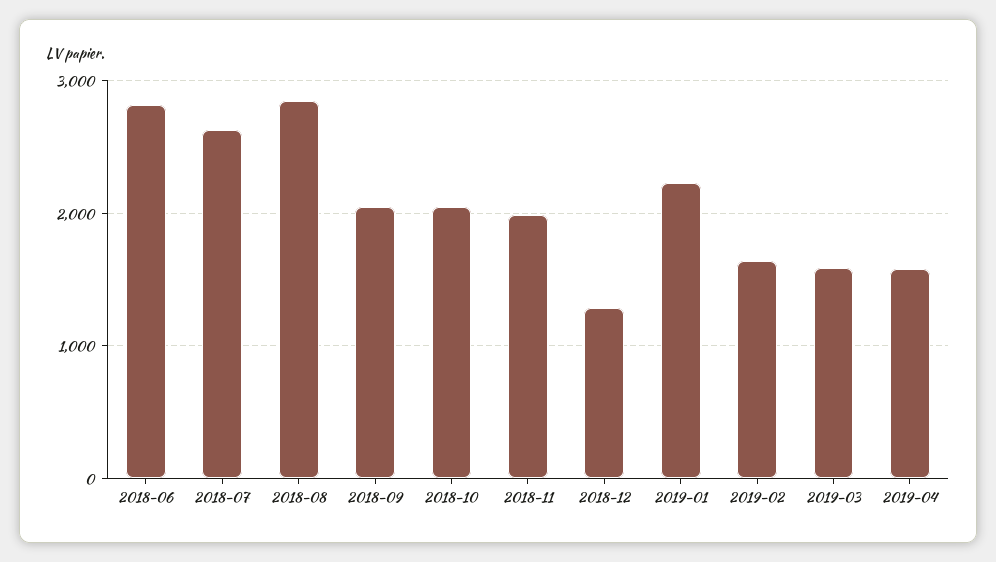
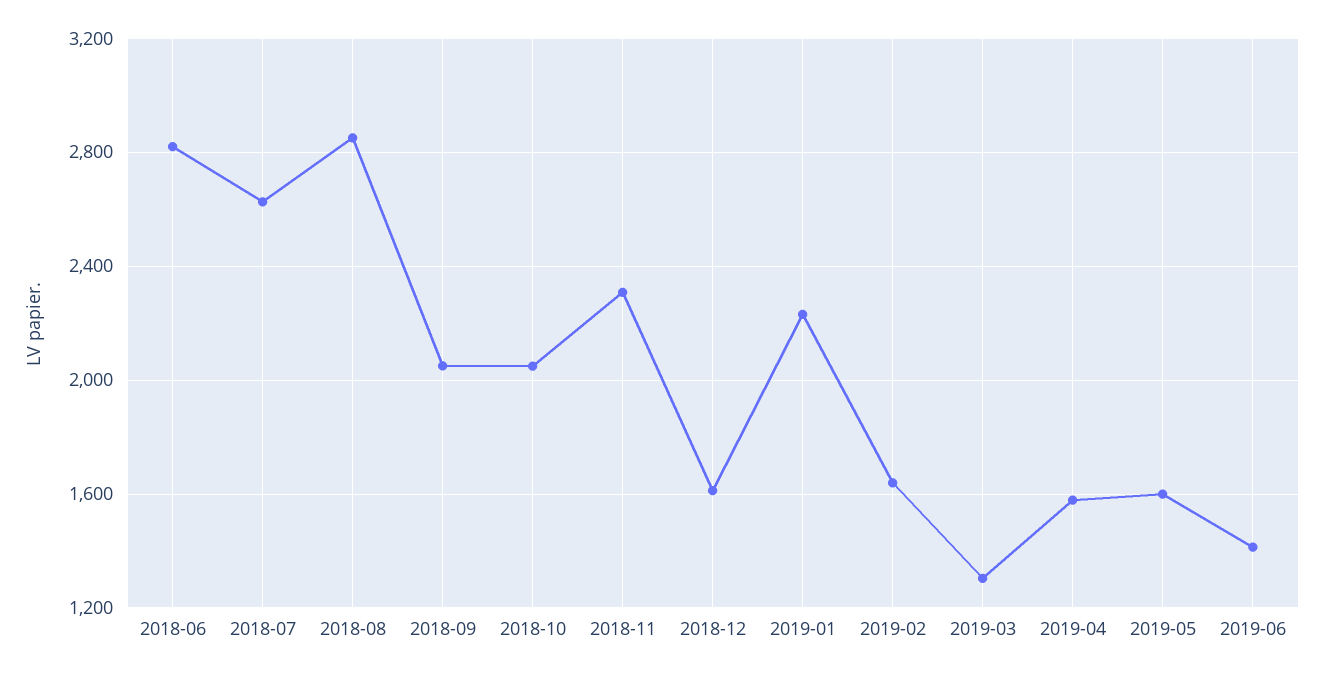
2018-11: 2000 -> 2300
2018-12: 1300 -> 1600
2019-03: 1600 -> 1300
2019-05: none -> 1600
2019-06: none -> 1400

